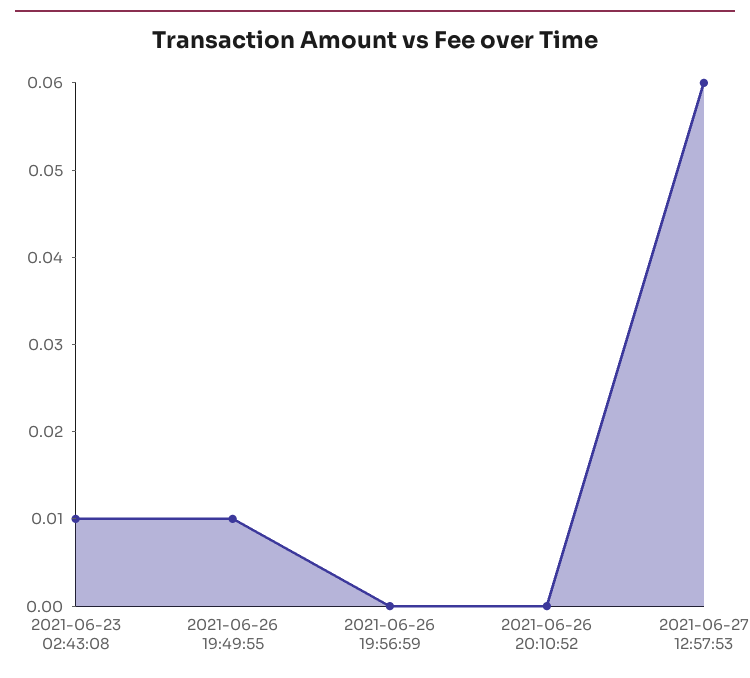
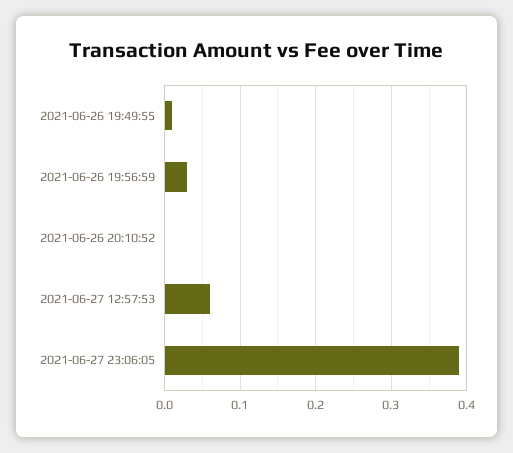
2021-06-23 02:43:08: 0.01 -> none
2021-06-26 19:56:59: 0 -> 0.03
2021-06-27 23:06:05: none -> 0.39

